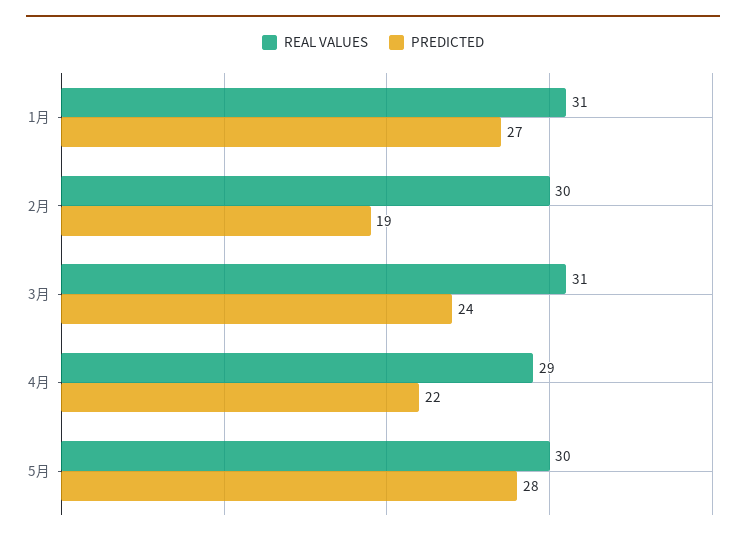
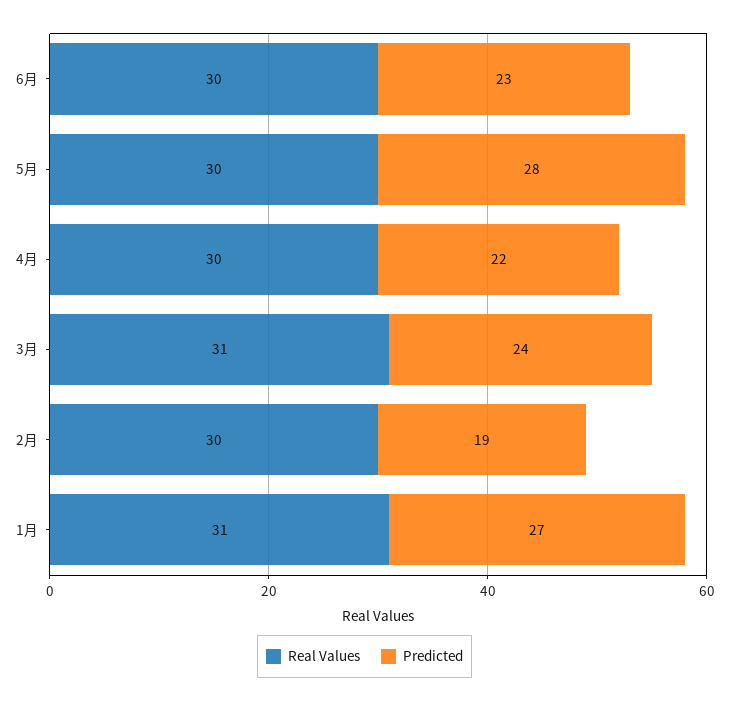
REAL VALUES, 4月: 29 -> 30
REAL VALUES, 6月: none -> 30
PREDICTED, 6月: none -> 23

